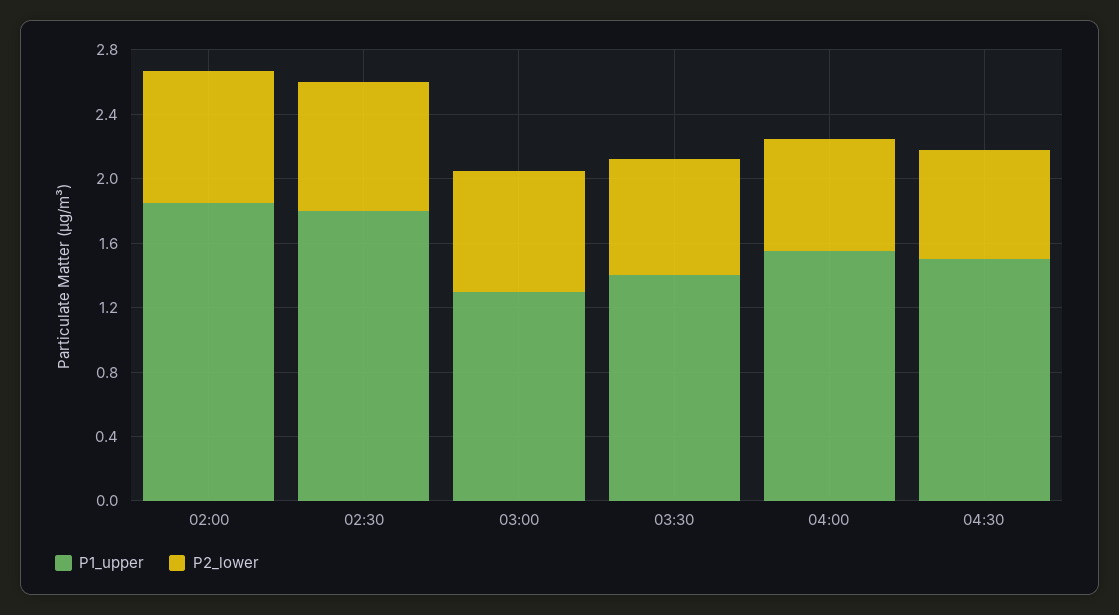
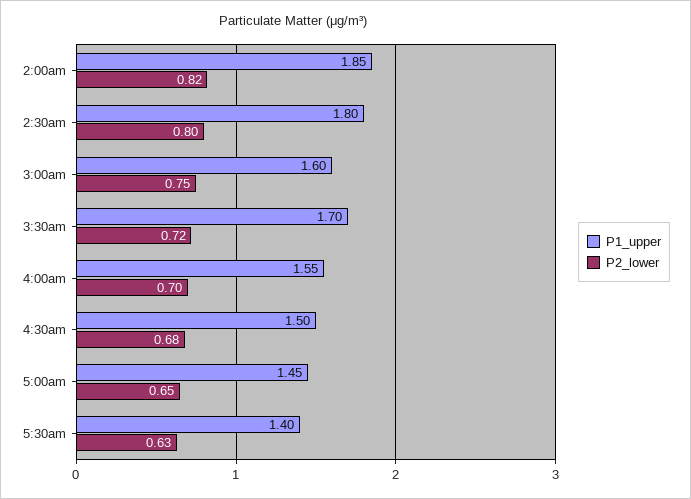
P1_upper, 03:00: 1.3 -> 1.6
P1_upper, 03:30: 1.4 -> 1.7
P1_upper, 5:00am: none -> 1.45
P2_lower, 5:00am: none -> 0.65
P1_upper, 5:30am: none -> 1.4
P2_lower, 5:30am: none -> 0.63

